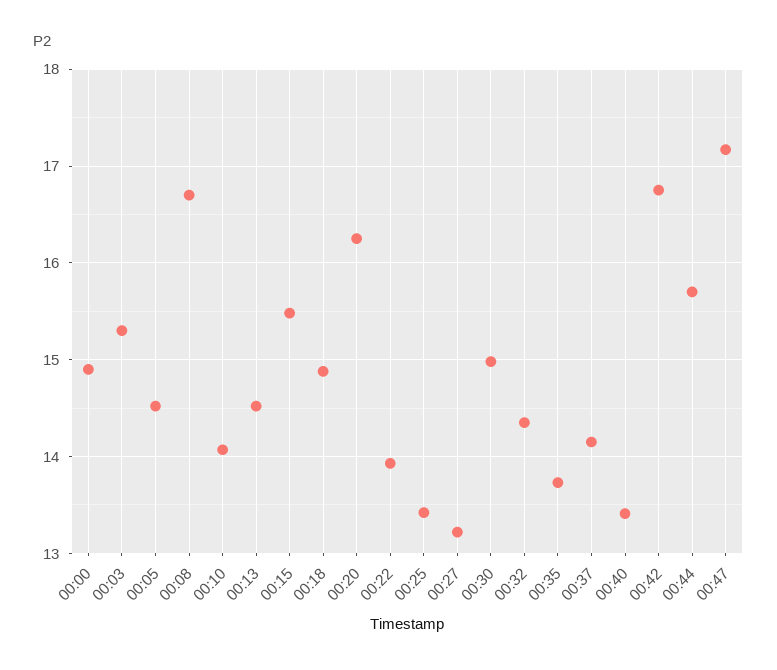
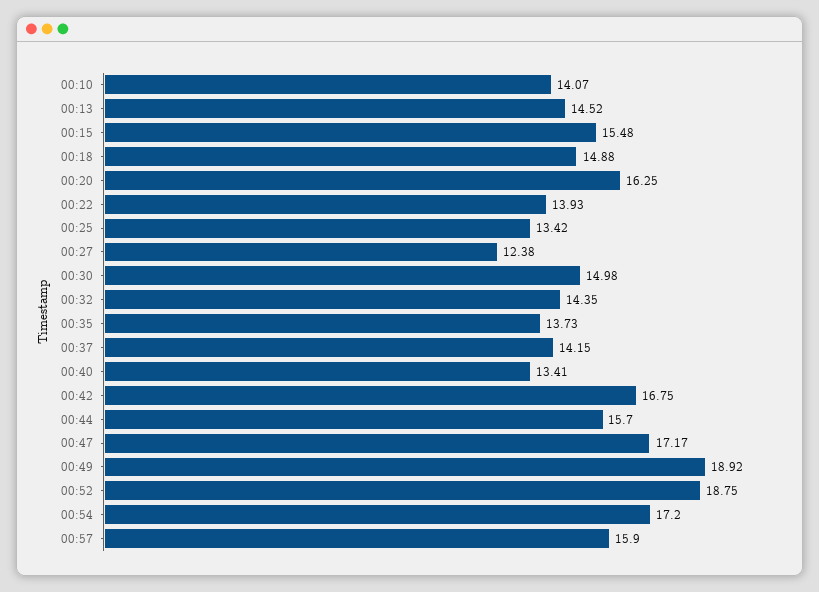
00:00: 14.9 -> none
00:03: 15.3 -> none
00:05: 14.5 -> none
00:08: 16.7 -> none
00:27: 13.2 -> 12.38
00:49: none -> 18.92
00:52: none -> 18.75
00:54: none -> 17.2
00:57: none -> 15.9

